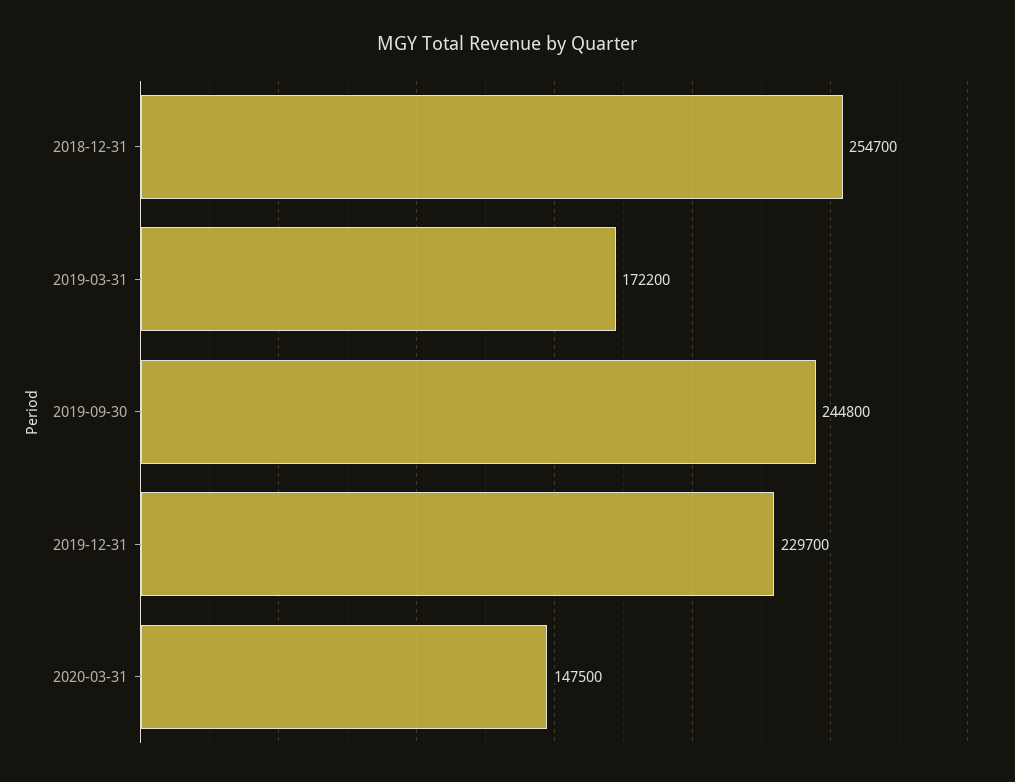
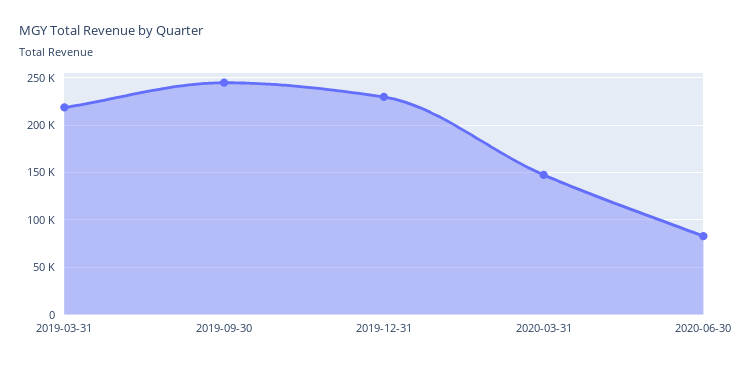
2018-12-31: 254700 -> none
2019-03-31: 172200 -> 220000
2020-06-30: none -> 80000

